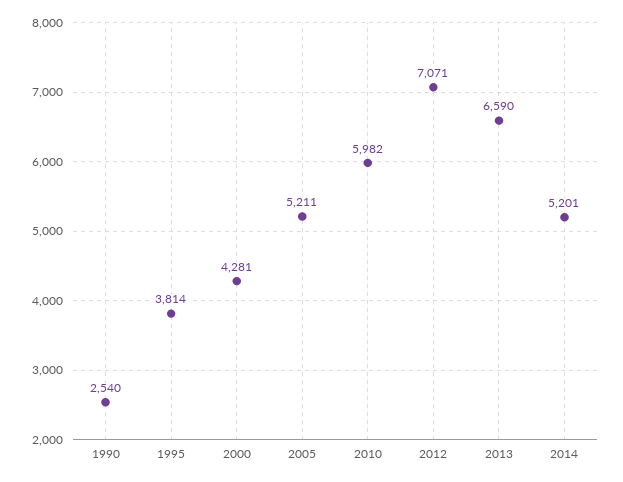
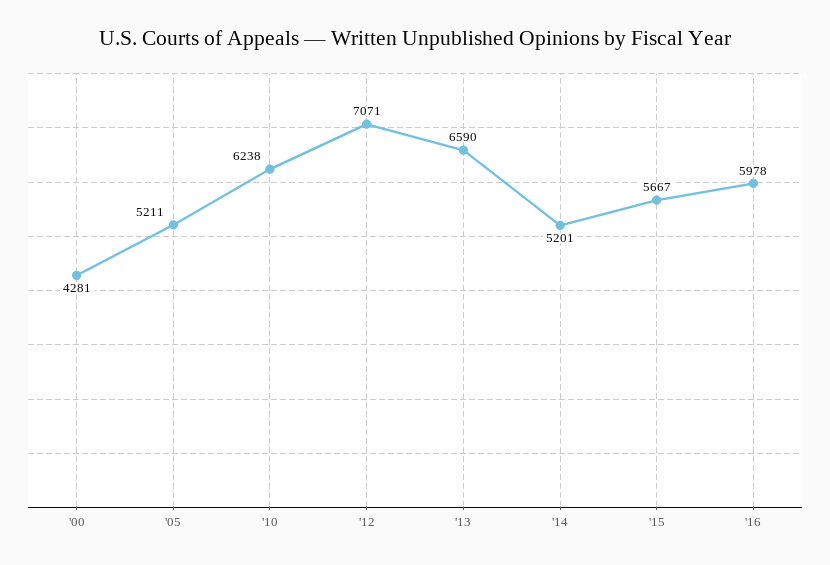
1990: 2540 -> none
1995: 3814 -> none
2010: 5982 -> 6238
'15: none -> 5667
'16: none -> 5978

